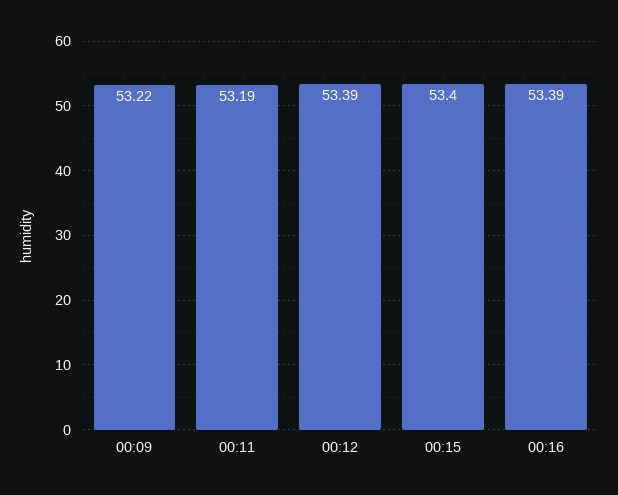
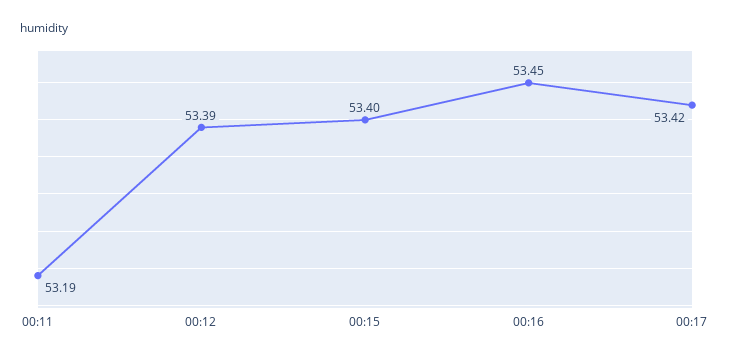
00:09: 53.22 -> none
00:16: 53.39 -> 53.45
00:17: none -> 53.42

